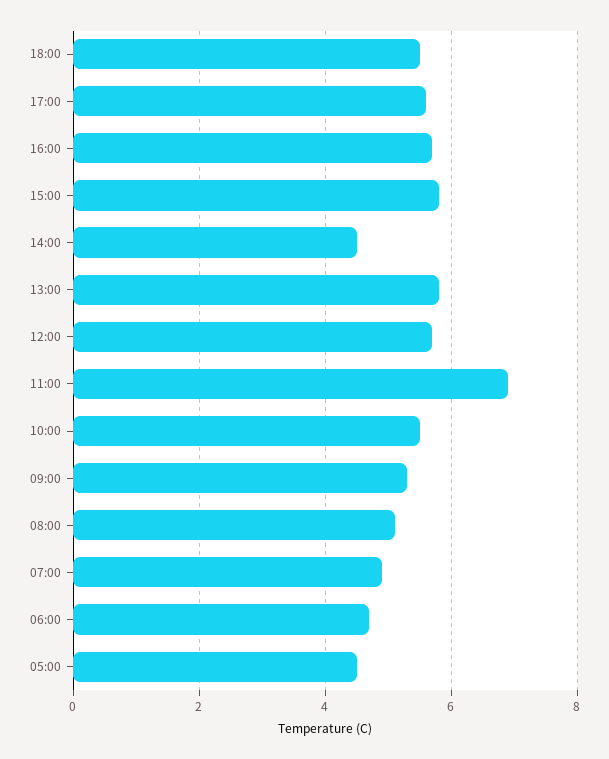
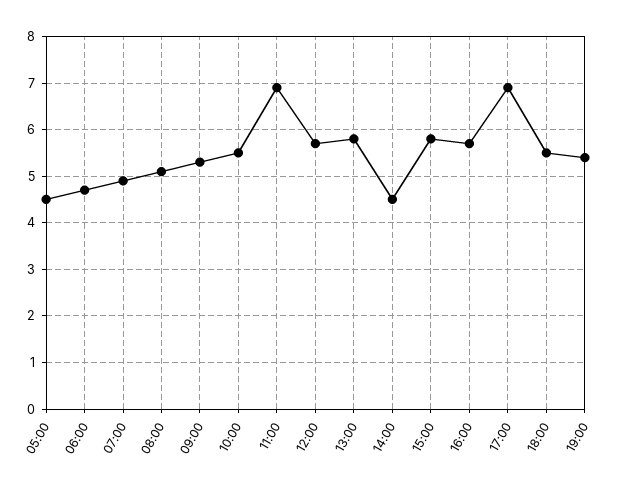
17:00: 5.5 -> 7
19:00: none -> 5.5

